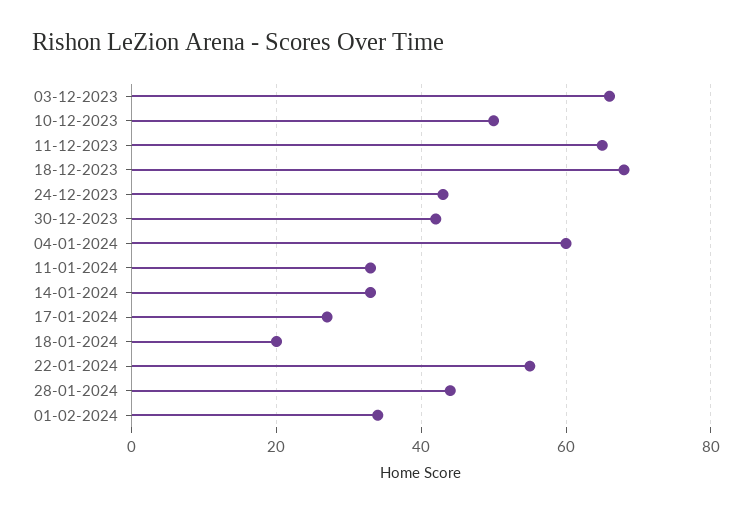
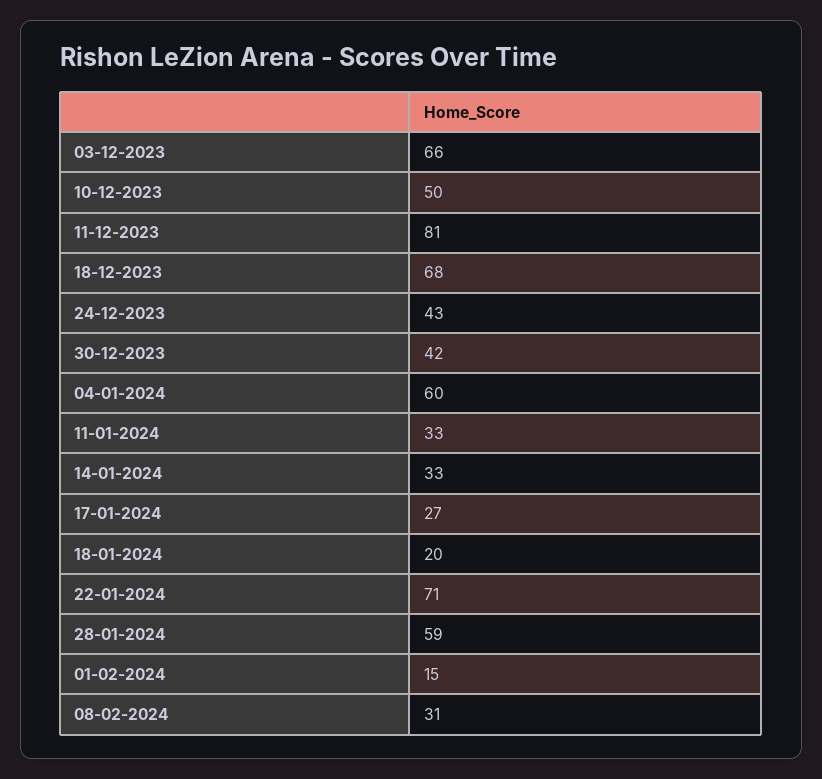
11-12-2023: 65 -> 81
22-01-2024: 55 -> 71
28-01-2024: 45 -> 59
01-02-2024: 35 -> 15
08-02-2024: none -> 31

